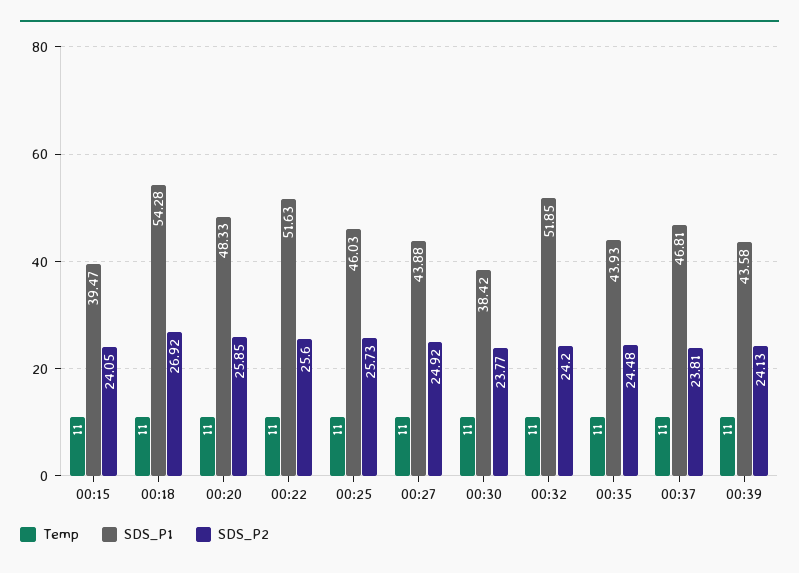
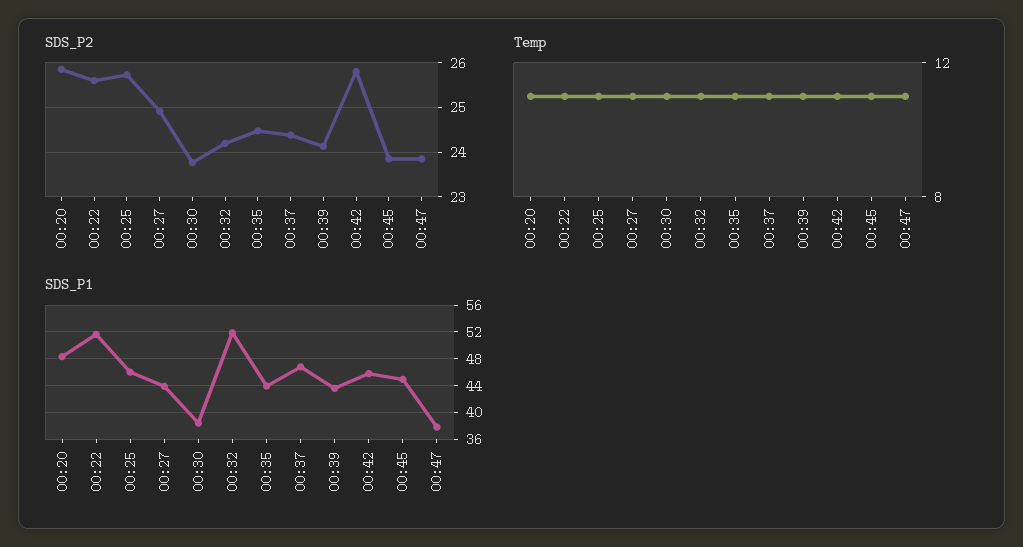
Temp, 00:15: 11 -> none
SDS_P1, 00:15: 39.47 -> none
SDS_P2, 00:15: 24.05 -> none
Temp, 00:18: 11 -> none
SDS_P1, 00:18: 54.28 -> none
SDS_P2, 00:18: 26.92 -> none
SDS_P2, 00:37: 23.81 -> 24.4
SDS_P2, 00:42: none -> 25.8
SDS_P2, 00:45: none -> 23.8
SDS_P2, 00:47: none -> 23.8
Temp, 00:42: none -> 11
Temp, 00:45: none -> 11
Temp, 00:47: none -> 11
SDS_P1, 00:42: none -> 46
SDS_P1, 00:45: none -> 45
SDS_P1, 00:47: none -> 38

